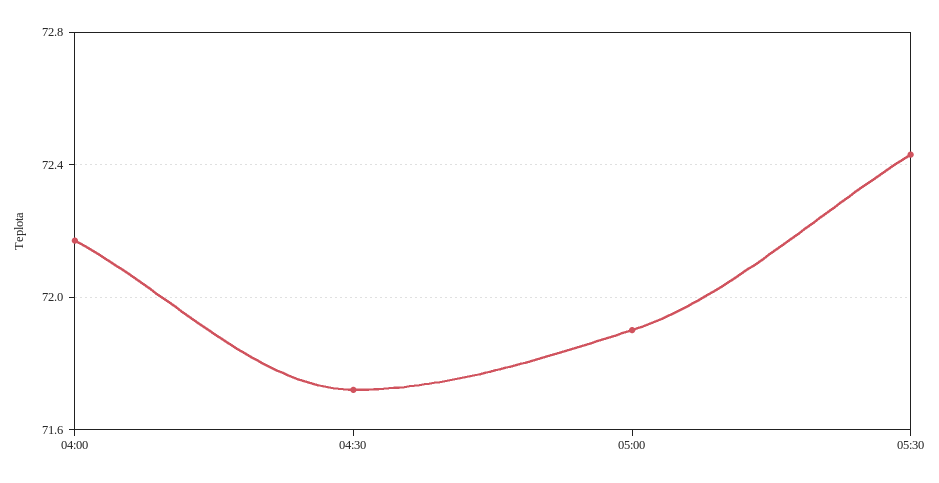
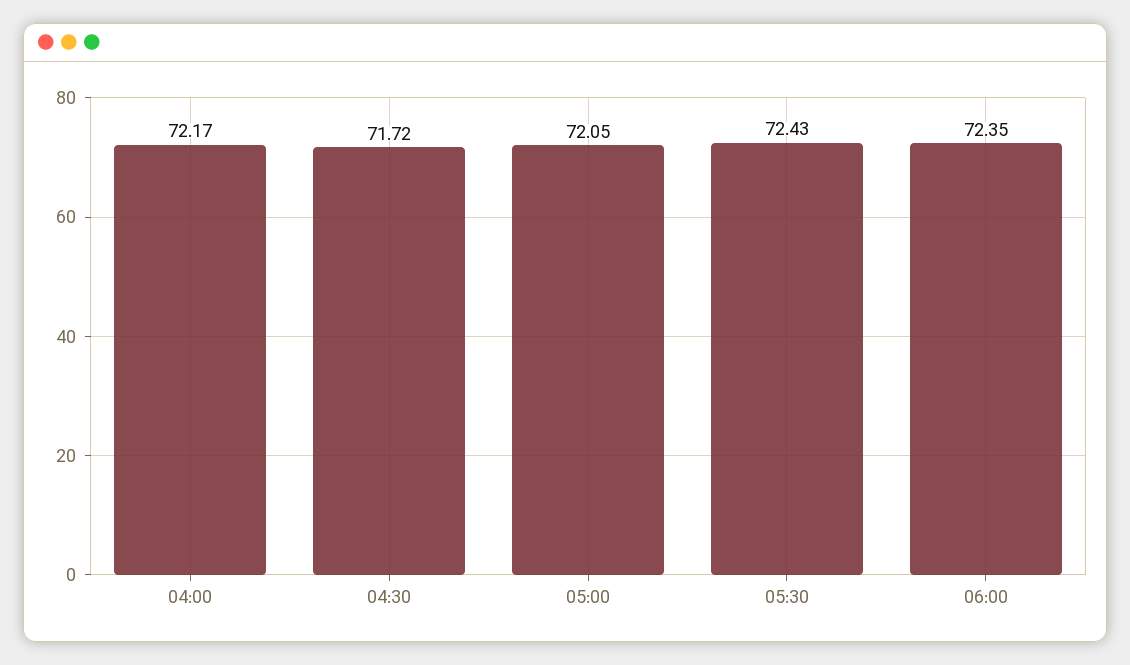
05:00: 71.9 -> 72.05
06:00: none -> 72.35

